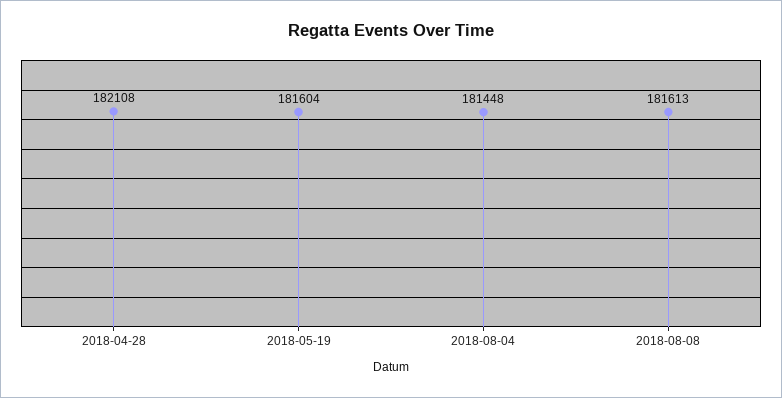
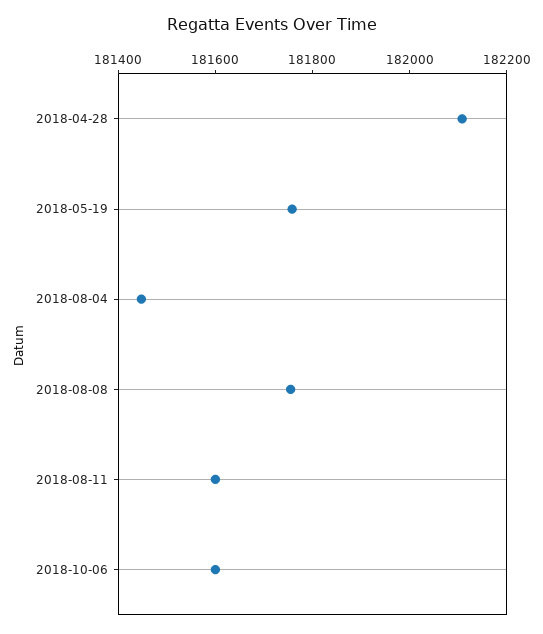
2018-05-19: 181604 -> 181750
2018-08-08: 181613 -> 181750
2018-08-11: none -> 181600
2018-10-06: none -> 181600

